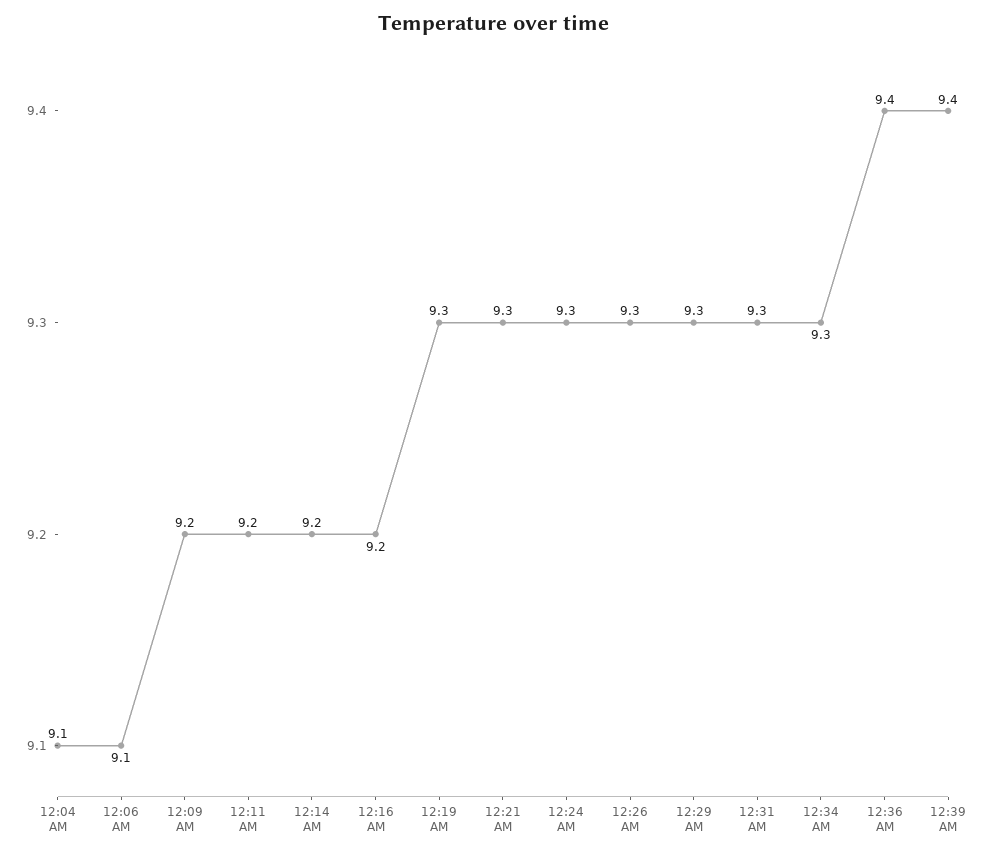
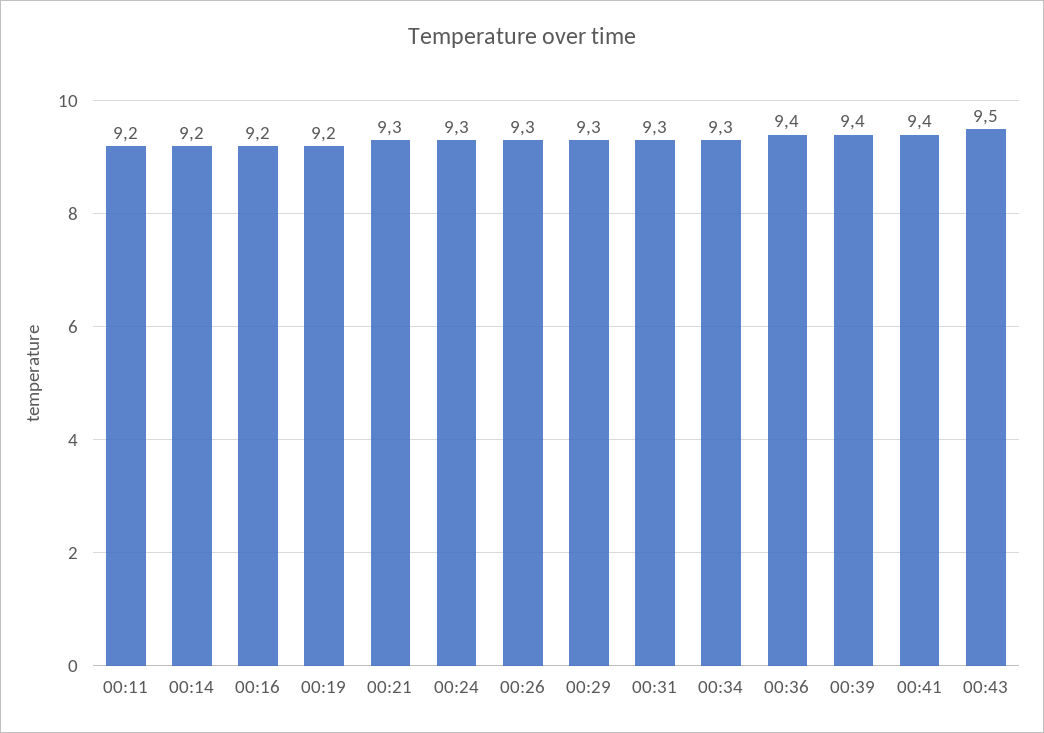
12:04 AM: 9.1 -> none
12:06 AM: 9.1 -> none
12:09 AM: 9.2 -> none
12:19 AM: 9.3 -> 9.2
00:41: none -> 9.4
00:43: none -> 9.5

